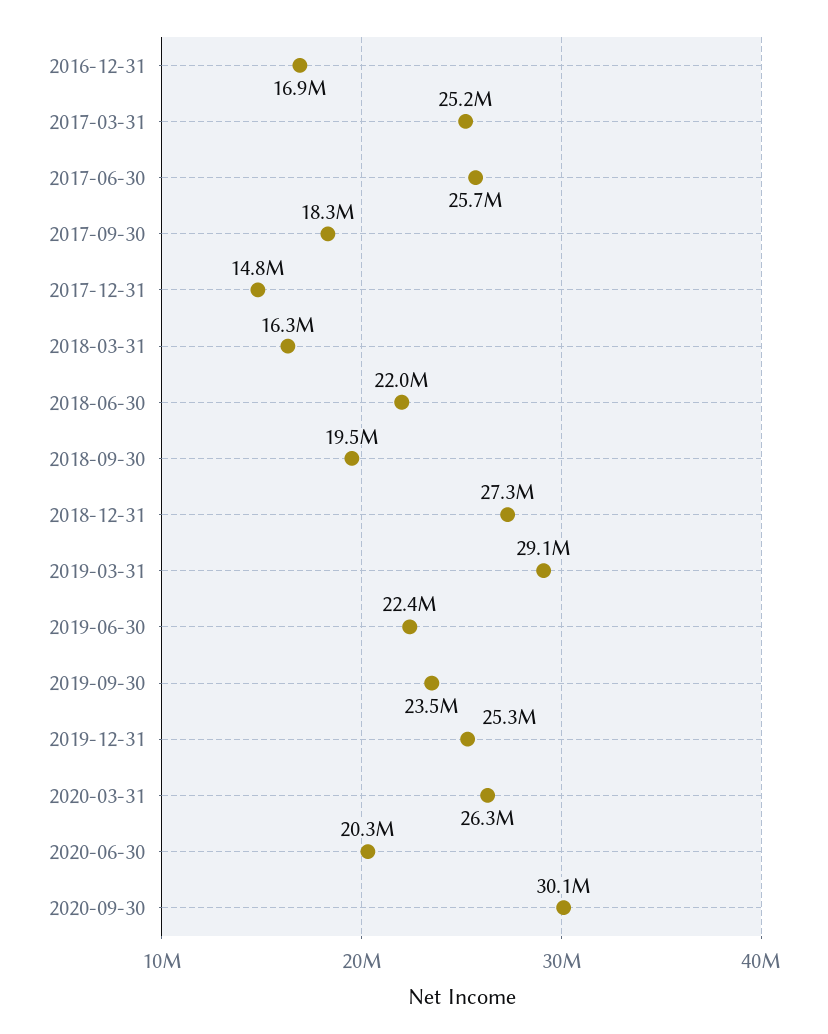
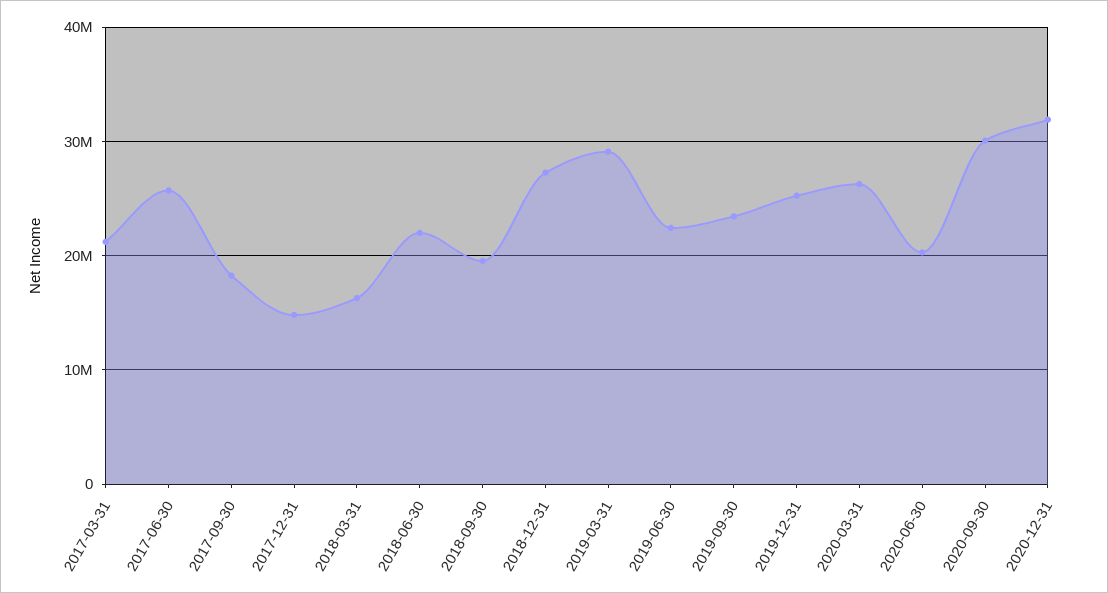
2016-12-31: 16900000 -> none
2017-03-31: 25200000 -> 21000000
2020-12-31: none -> 32000000

